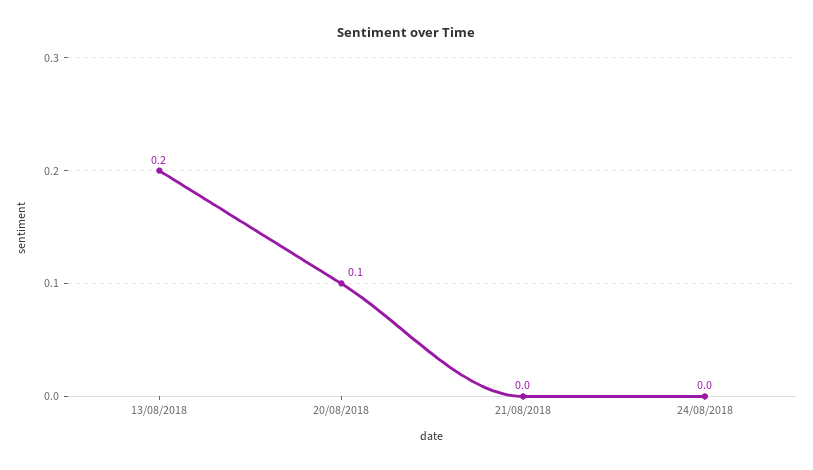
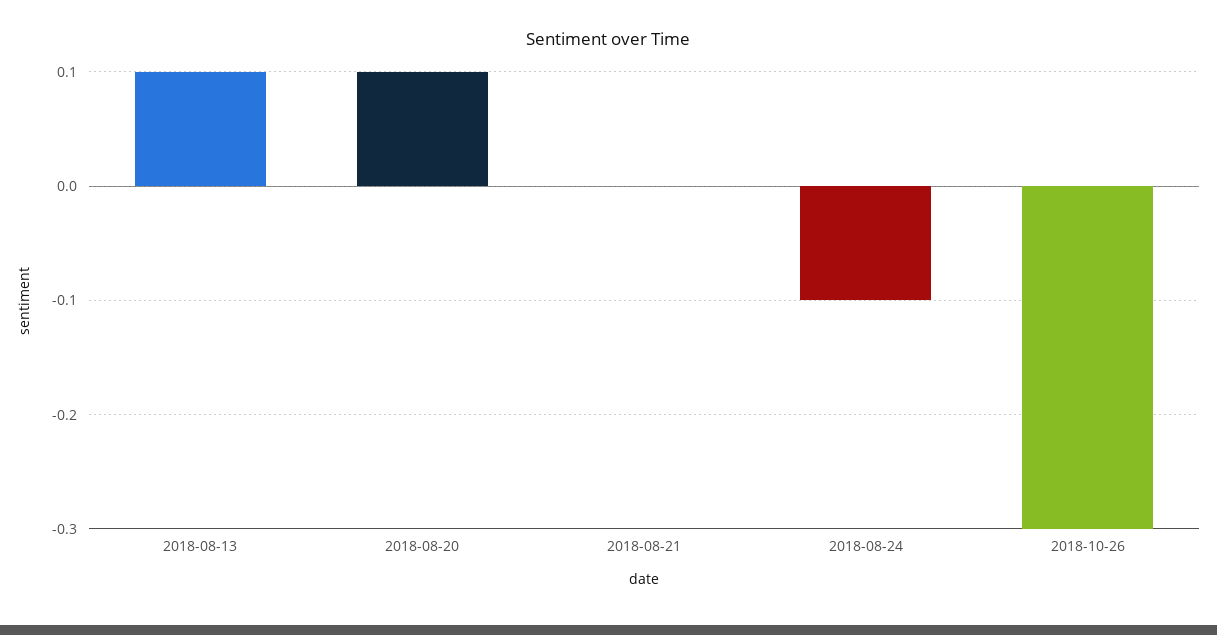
13/08/2018: 0.2 -> 0.1
24/08/2018: 0 -> -0.1
2018-10-26: none -> -0.3

